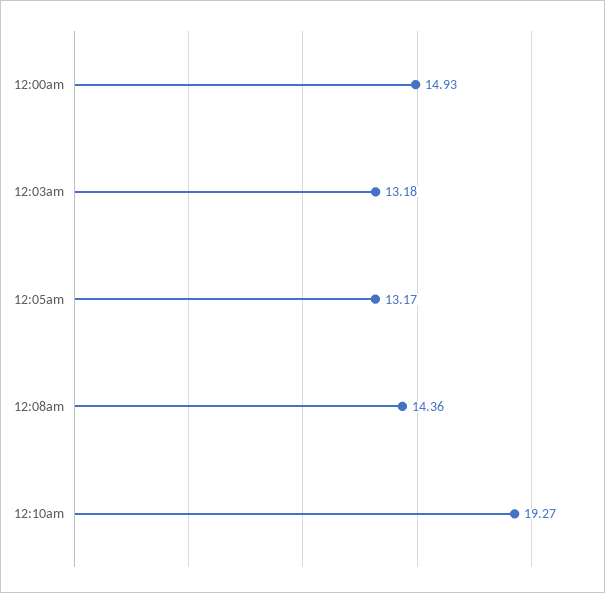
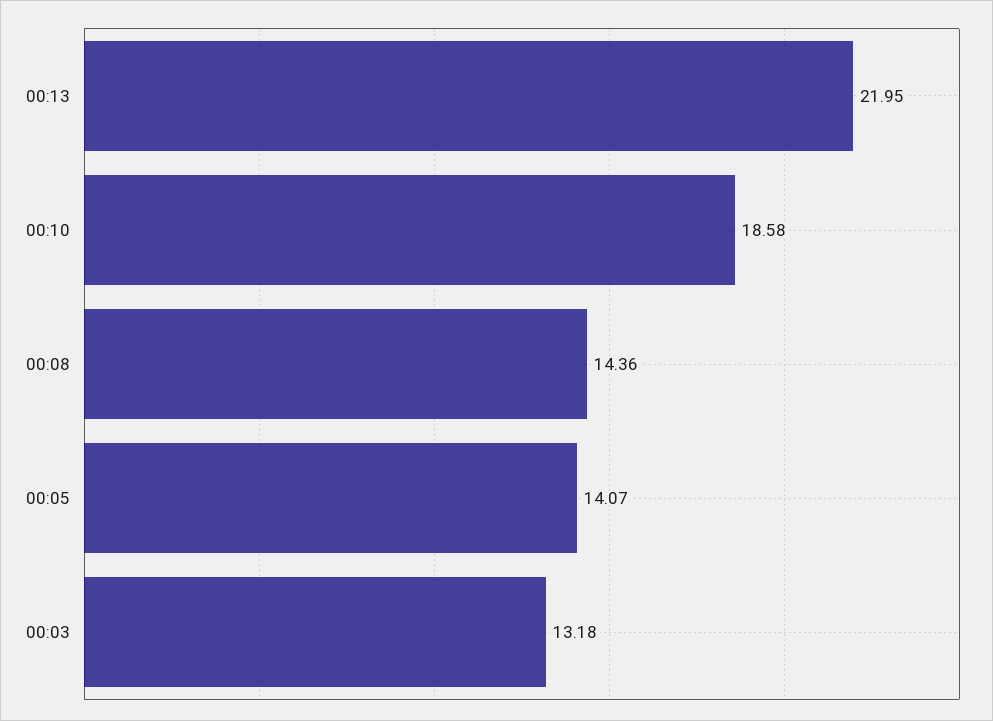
12:00am: 14.93 -> none
12:05am: 13.17 -> 14.07
12:10am: 19.27 -> 18.58
00:13: none -> 21.95

